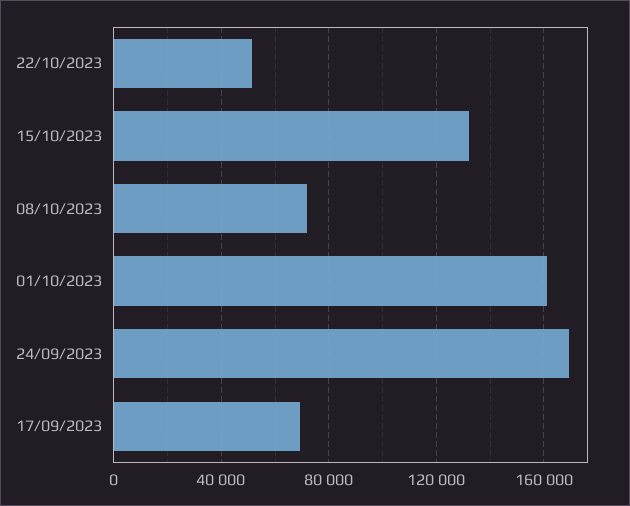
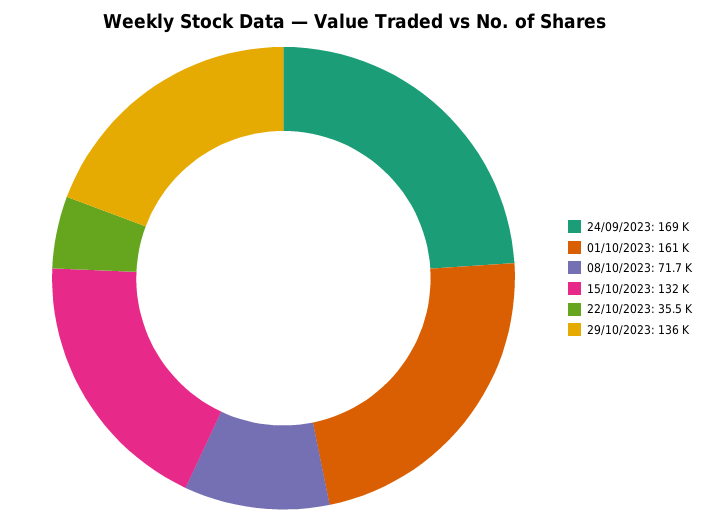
22/10/2023: 50000 -> 35500
17/09/2023: 70000 -> none
29/10/2023: none -> 136000

